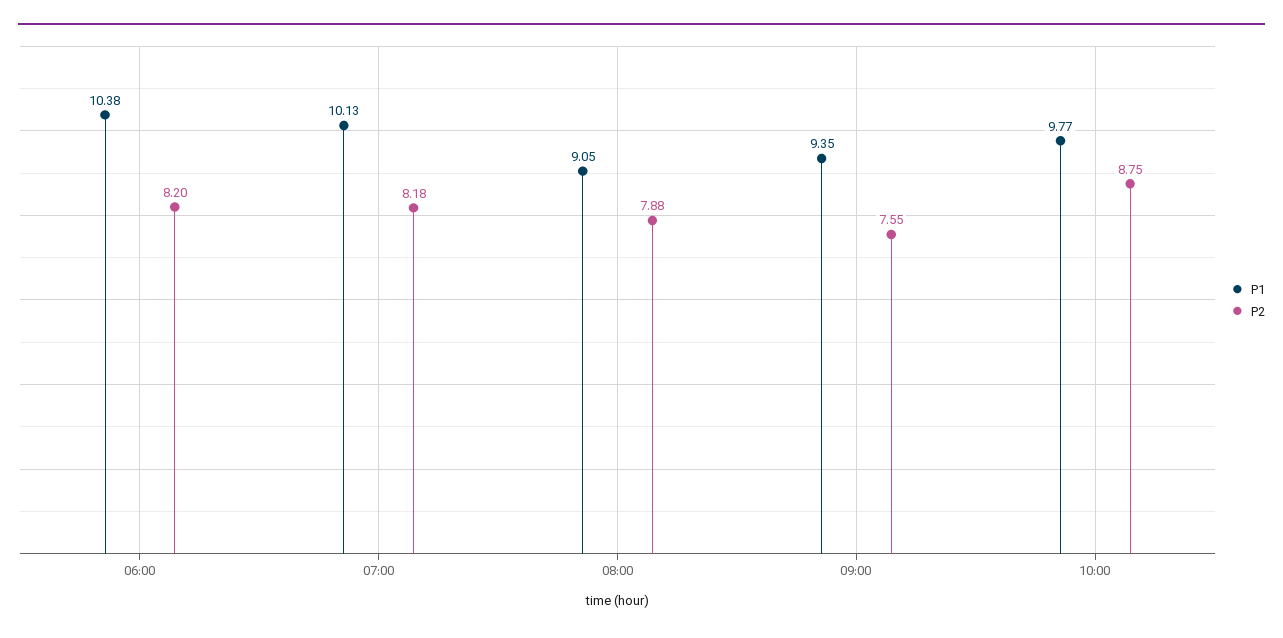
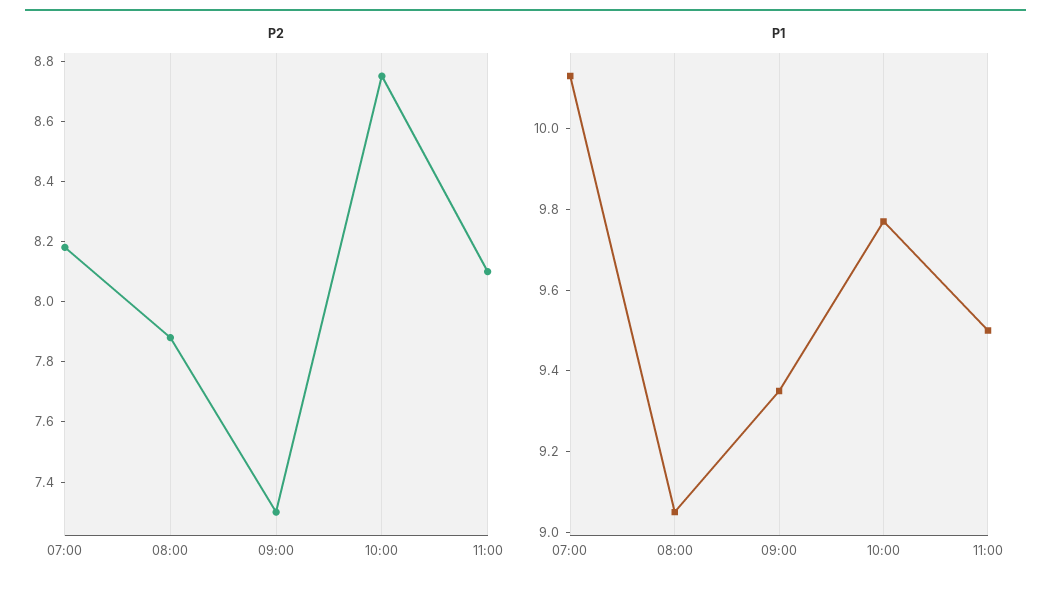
P1, 06:00: 10.38 -> none
P2, 06:00: 8.2 -> none
P2, 09:00: 7.55 -> 7.3
P2, 11:00: none -> 8.1
P1, 11:00: none -> 9.5

